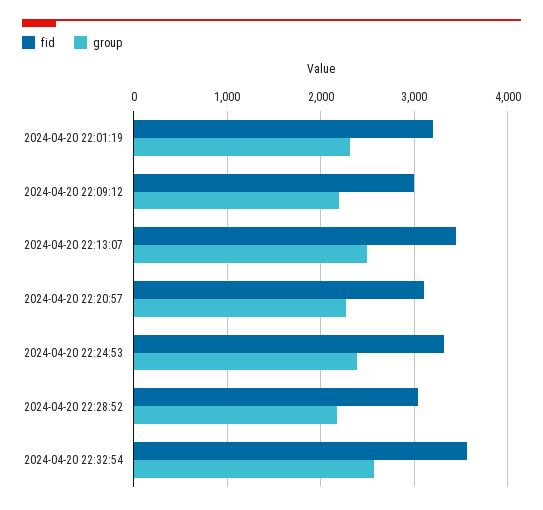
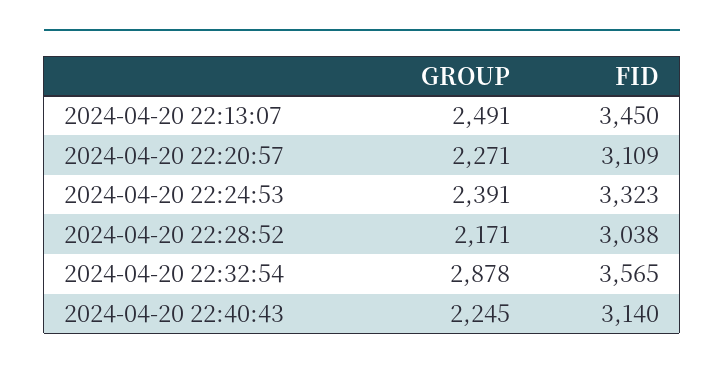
fid, 2024-04-20 22:01:19: 3200 -> none
group, 2024-04-20 22:01:19: 2300 -> none
fid, 2024-04-20 22:09:12: 3000 -> none
group, 2024-04-20 22:09:12: 2200 -> none
group, 2024-04-20 22:32:54: 2600 -> 2878
group, 2024-04-20 22:40:43: none -> 2245
fid, 2024-04-20 22:40:43: none -> 3140

